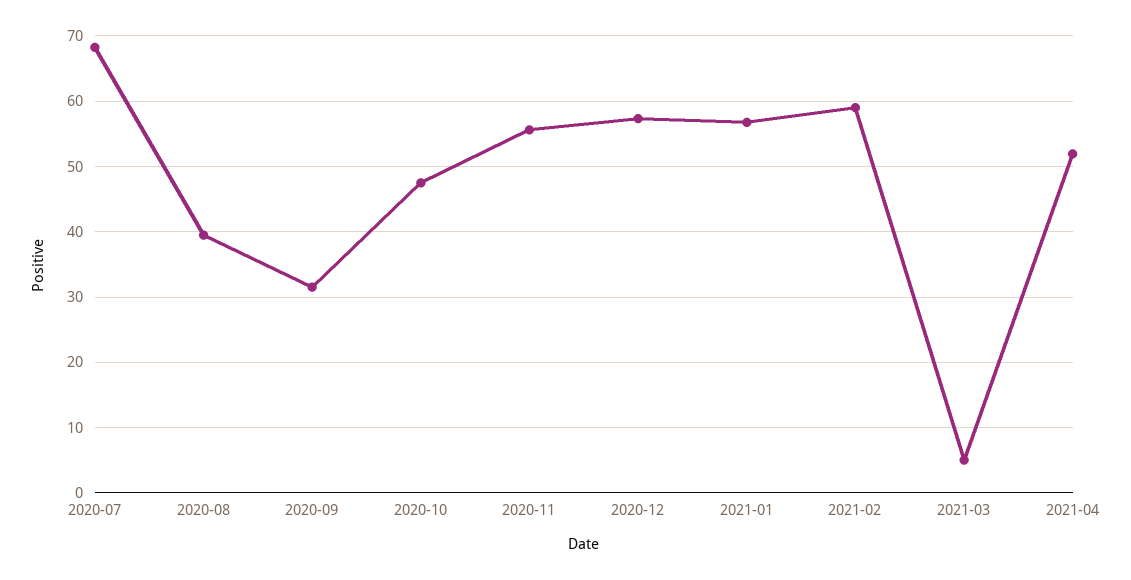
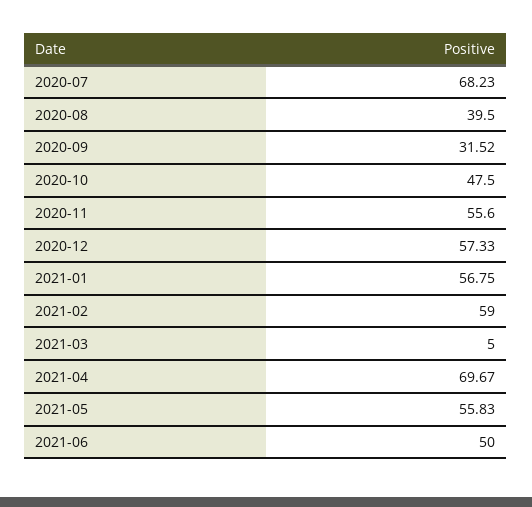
2021-04: 52 -> 69.67
2021-05: none -> 55.83
2021-06: none -> 50

